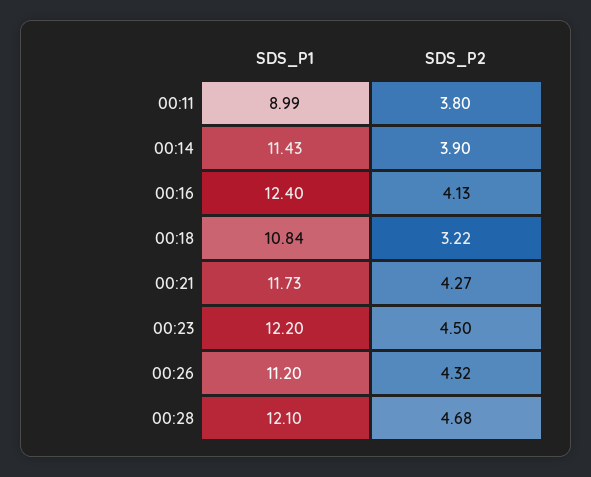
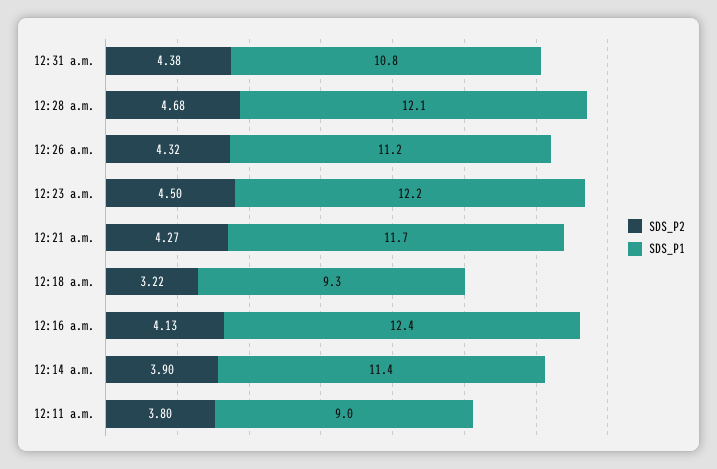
SDS_P1, 00:18: 10.84 -> 9.3
SDS_P2, 12:31 a.m.: none -> 4.38
SDS_P1, 12:31 a.m.: none -> 10.8

